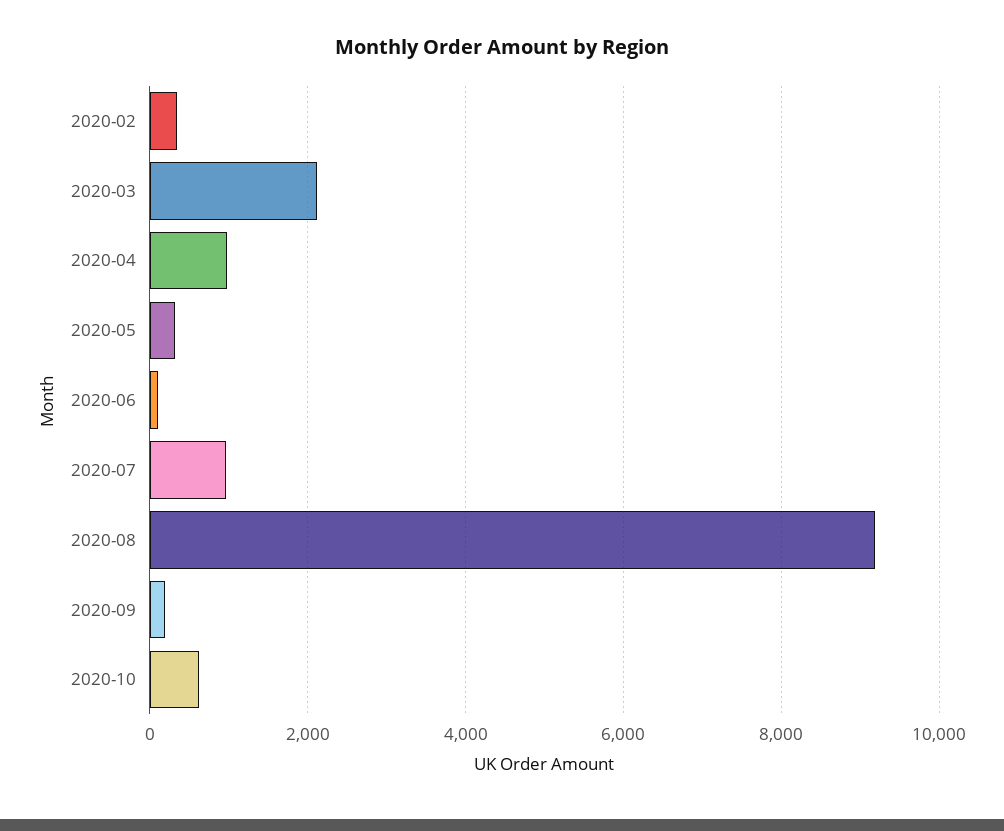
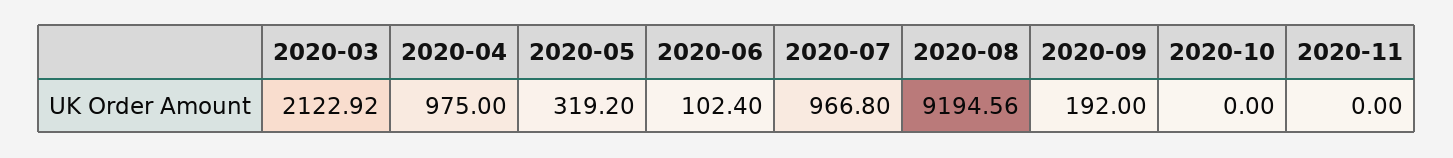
2020-02: 400 -> none
2020-10: 600 -> 0
2020-11: none -> 0

